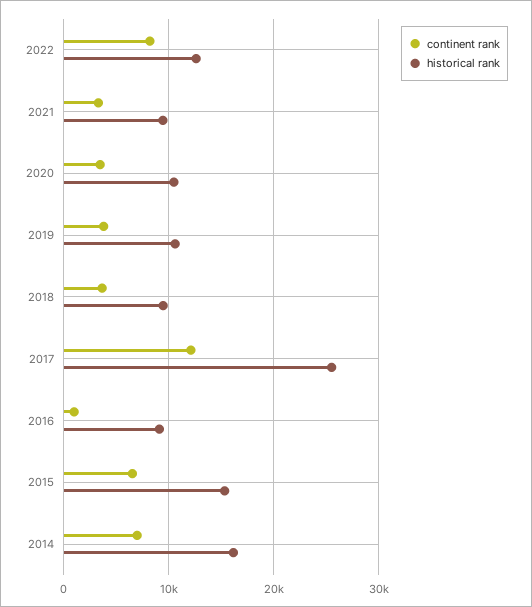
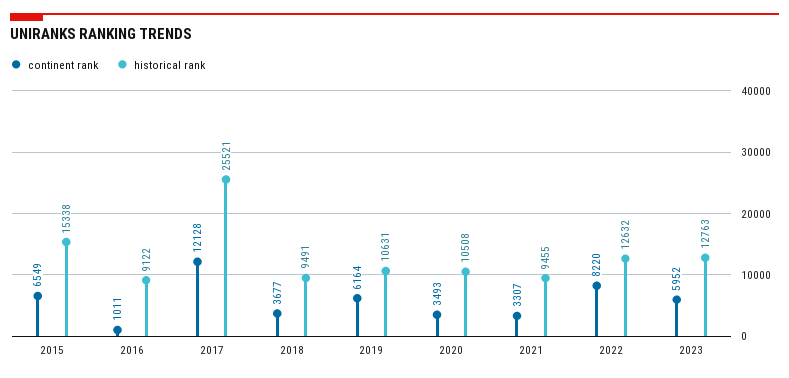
continent rank, 2019: 4000 -> 6164
continent rank, 2014: 7000 -> none
historical rank, 2014: 16000 -> none
continent rank, 2023: none -> 5952
historical rank, 2023: none -> 12763

